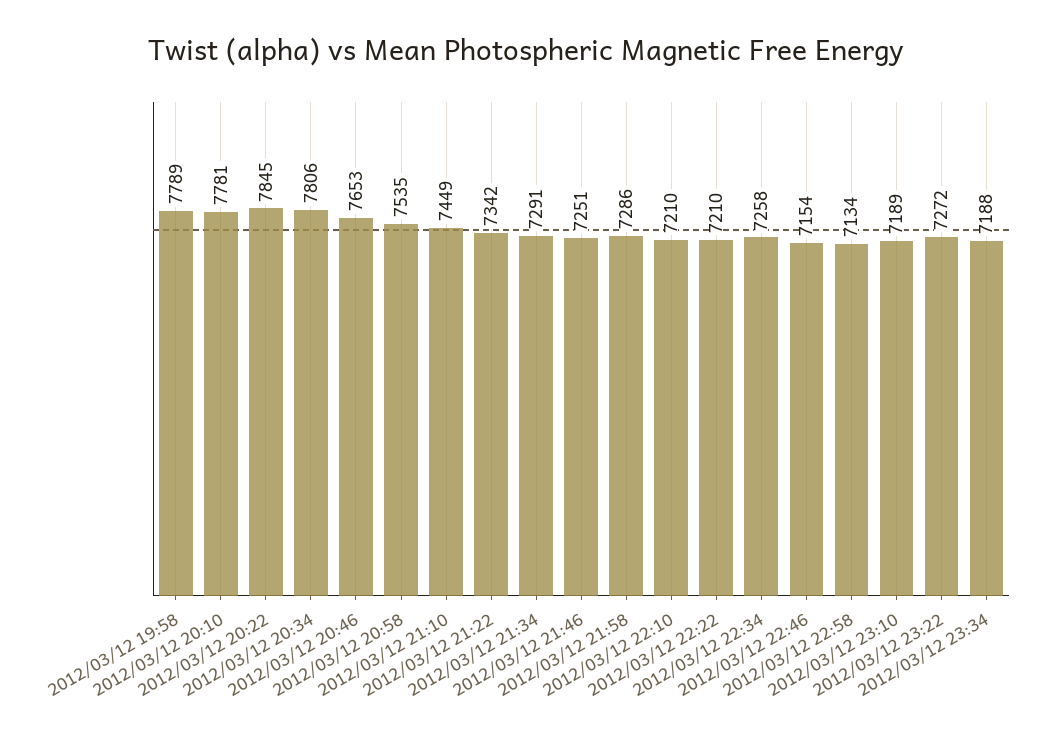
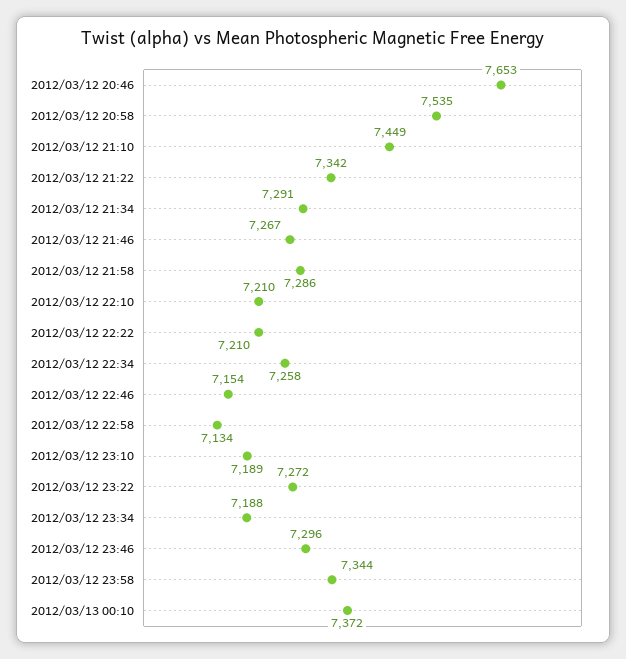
2012/03/12 19:58: 7789 -> none
2012/03/12 20:10: 7781 -> none
2012/03/12 20:22: 7845 -> none
2012/03/12 20:34: 7806 -> none
2012/03/12 21:46: 7251 -> 7267
2012/03/12 23:46: none -> 7296
2012/03/12 23:58: none -> 7344
2012/03/13 00:10: none -> 7372

